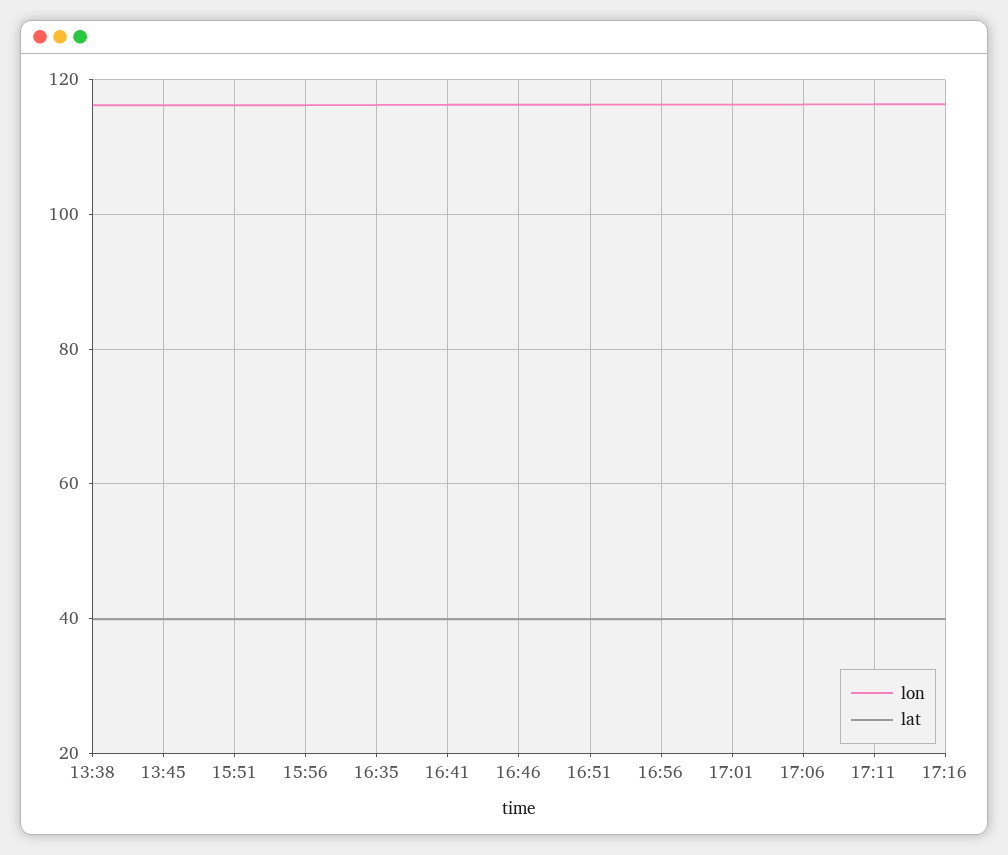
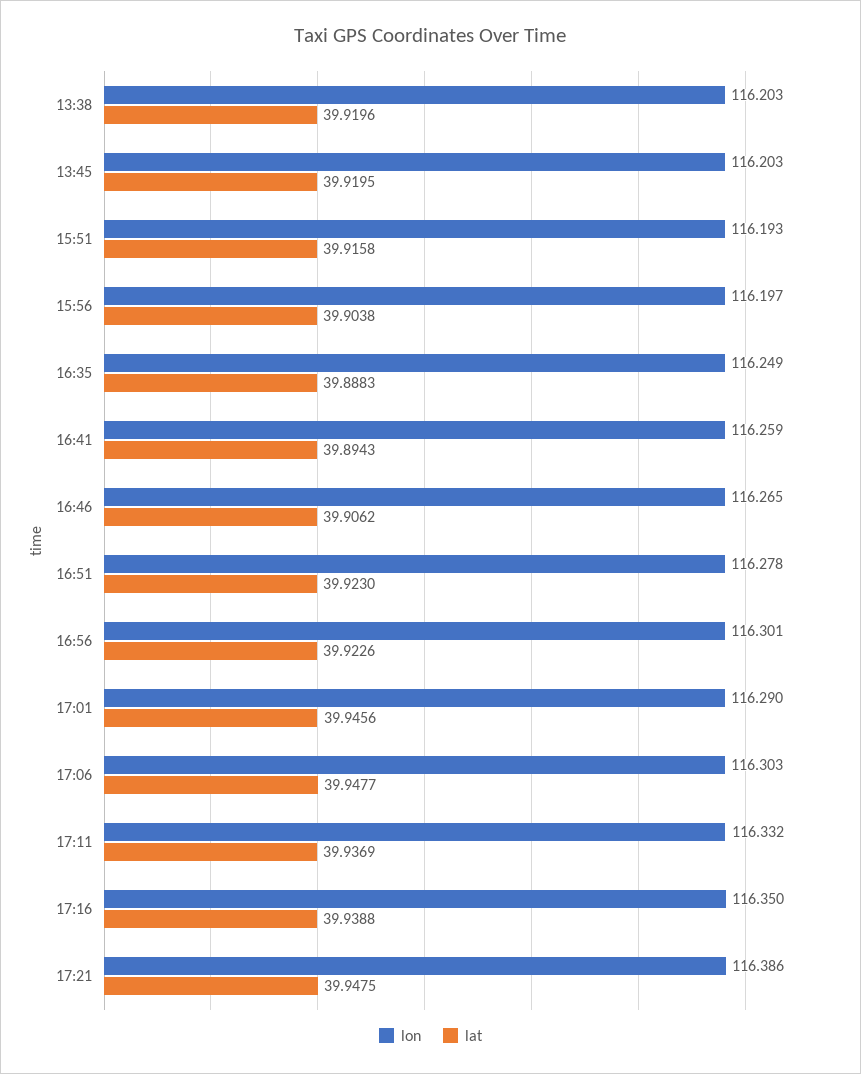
lon, 17:21: none -> 116.386
lat, 17:21: none -> 39.9475

